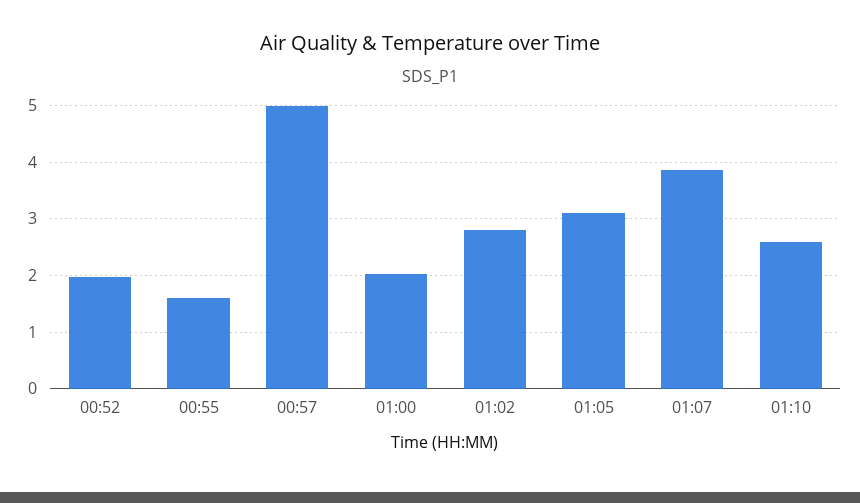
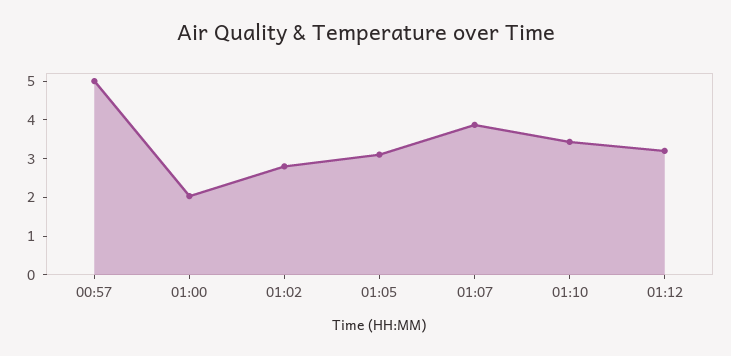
00:52: 2 -> none
00:55: 1.6 -> none
01:10: 2.6 -> 3.5
01:12: none -> 3.25

